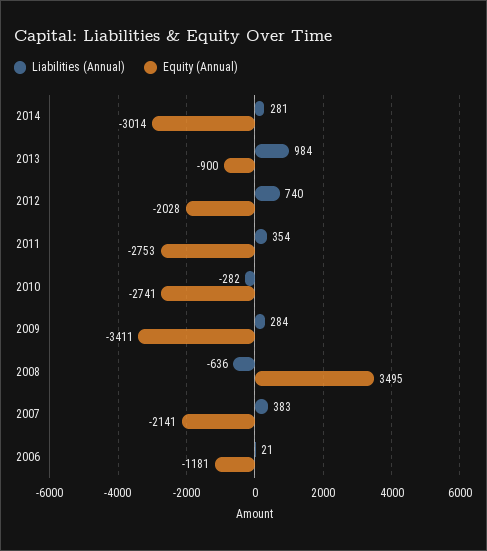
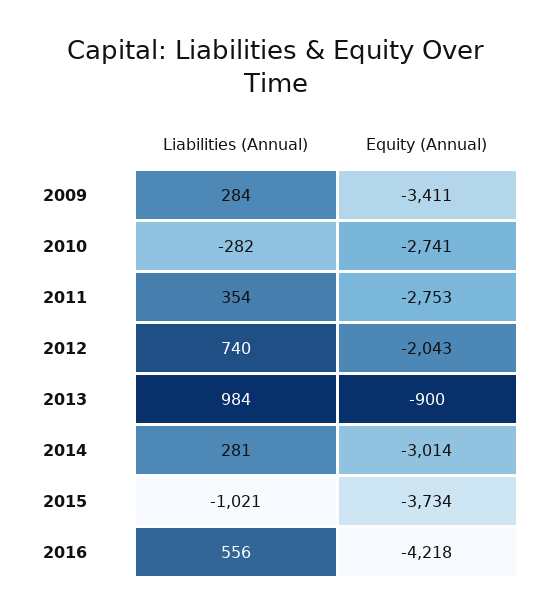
Equity (Annual), 2012: -2028 -> -2043
Liabilities (Annual), 2008: -636 -> none
Equity (Annual), 2008: 3495 -> none
Liabilities (Annual), 2007: 383 -> none
Equity (Annual), 2007: -2141 -> none
Liabilities (Annual), 2006: 21 -> none
Equity (Annual), 2006: -1181 -> none
Liabilities (Annual), 2015: none -> -1021
Equity (Annual), 2015: none -> -3734
Liabilities (Annual), 2016: none -> 556
Equity (Annual), 2016: none -> -4218

